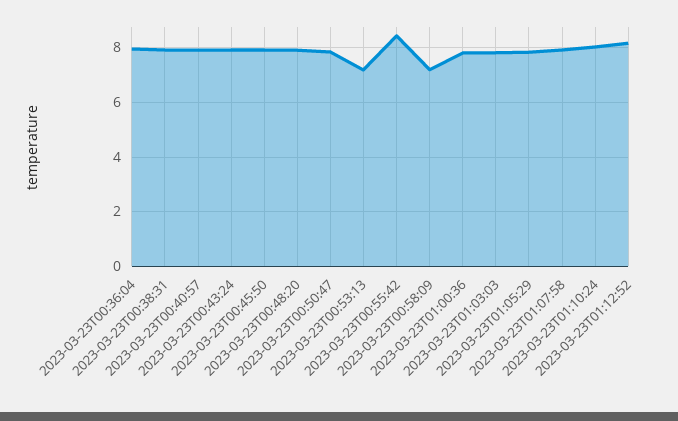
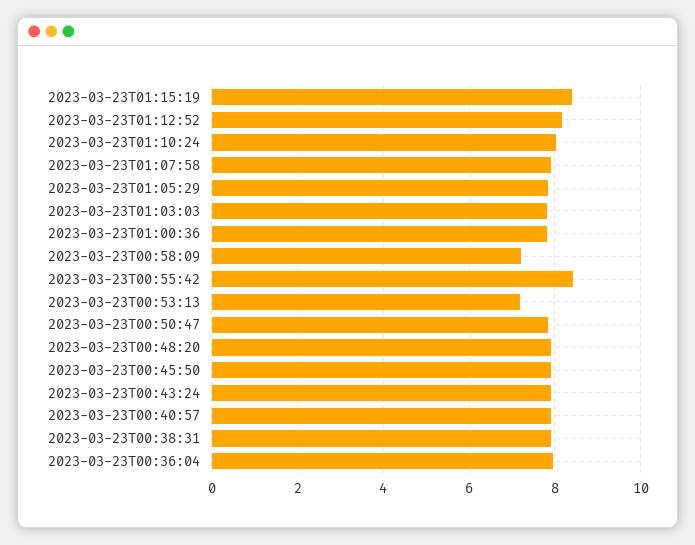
2023-03-23T01:15:19: none -> 8.4

